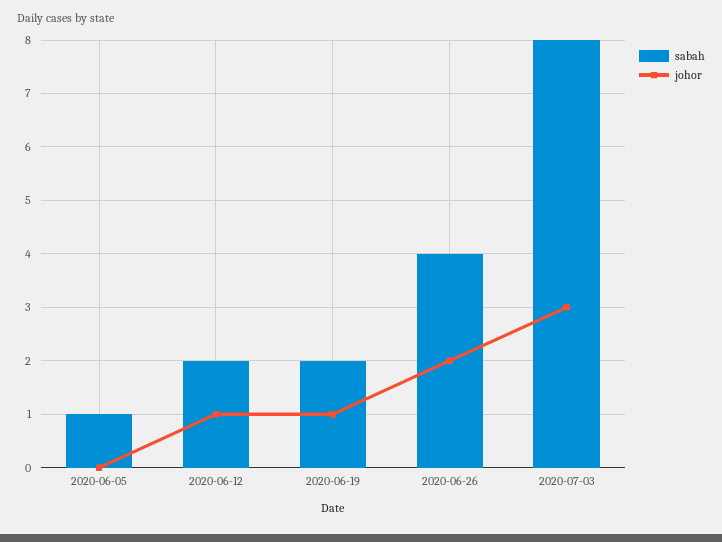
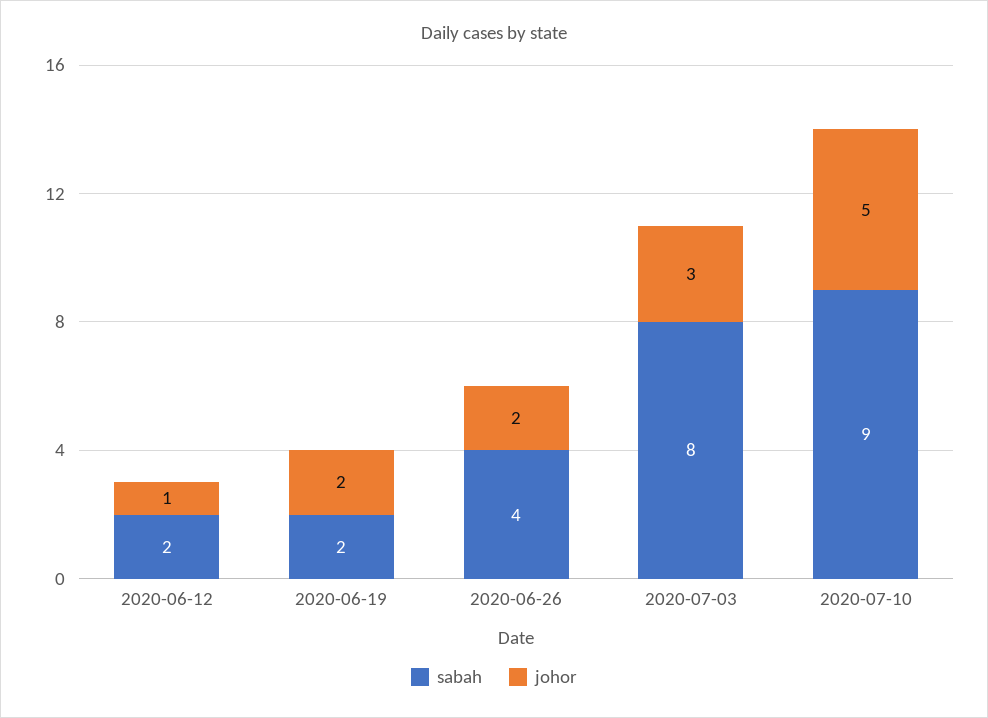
sabah, 2020-06-05: 1 -> none
johor, 2020-06-05: 0 -> none
johor, 2020-06-19: 1 -> 2
sabah, 2020-07-10: none -> 9
johor, 2020-07-10: none -> 5

